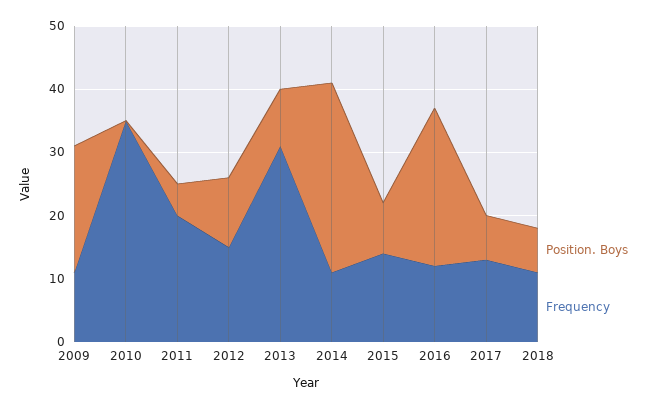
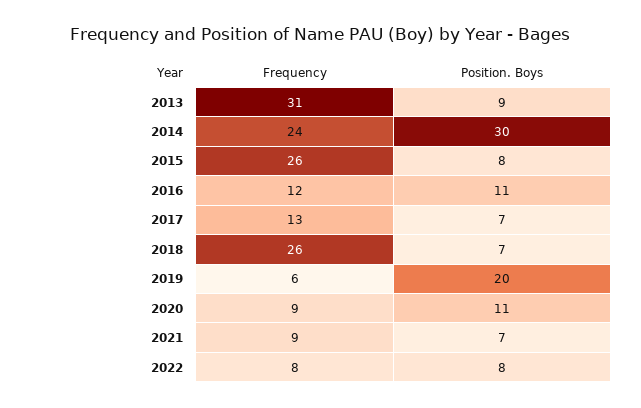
Position. Boys, 2009: 20 -> none
Frequency, 2009: 10 -> none
Position. Boys, 2010: 0 -> none
Frequency, 2010: 35 -> none
Position. Boys, 2011: 5 -> none
Frequency, 2011: 20 -> none
Position. Boys, 2012: 10 -> none
Frequency, 2012: 15 -> none
Frequency, 2014: 10 -> 24
Frequency, 2015: 15 -> 26
Position. Boys, 2016: 25 -> 11
Frequency, 2018: 10 -> 26
Frequency, 2019: none -> 6
Position. Boys, 2019: none -> 20
Frequency, 2020: none -> 9
Position. Boys, 2020: none -> 11
Frequency, 2021: none -> 9
Position. Boys, 2021: none -> 7
Frequency, 2022: none -> 8
Position. Boys, 2022: none -> 8

